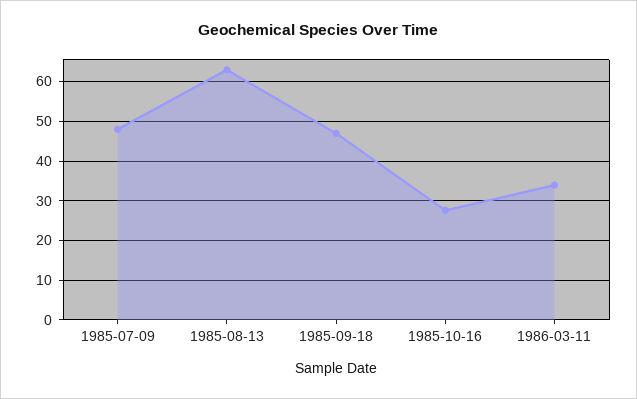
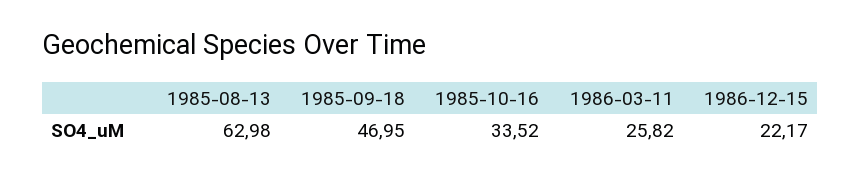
1985-07-09: 48 -> none
1985-10-16: 28 -> 33.52
1986-03-11: 34 -> 25.82
1986-12-15: none -> 22.17

